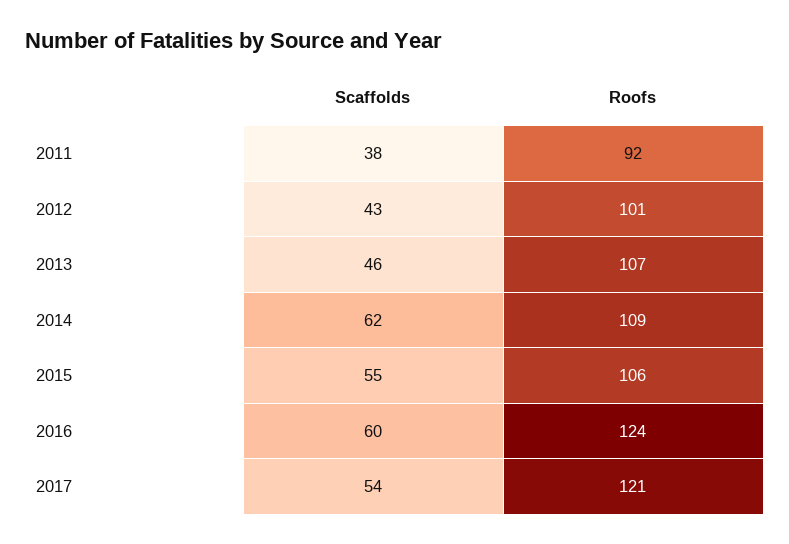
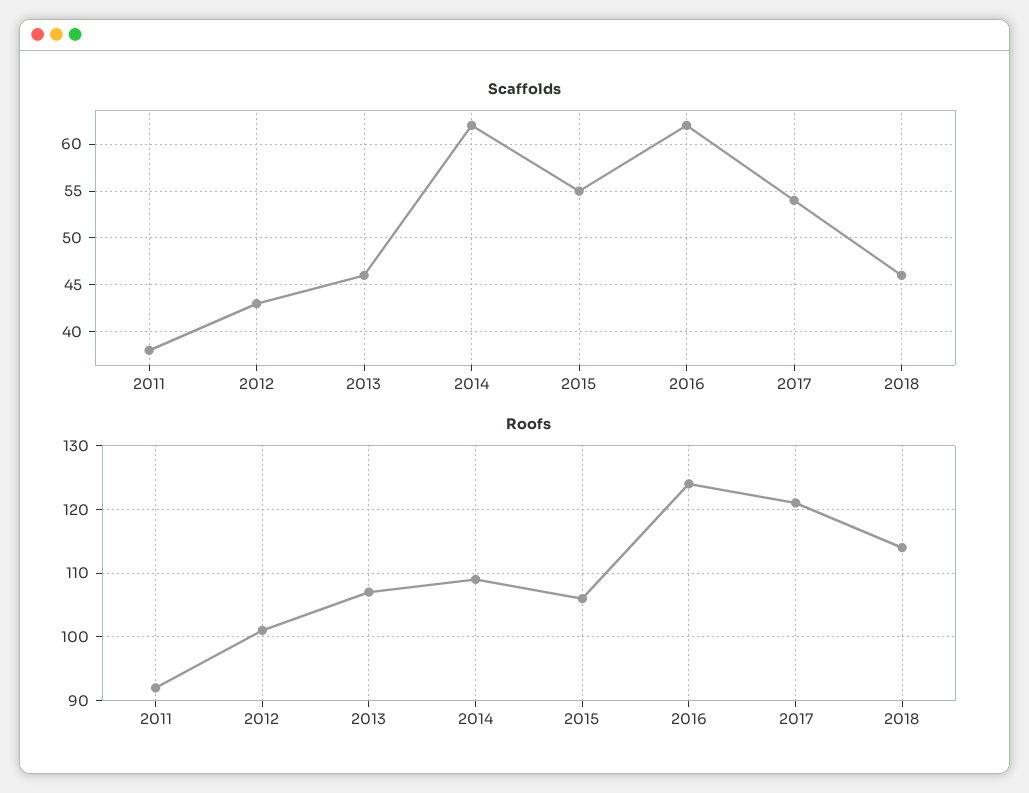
Scaffolds, 2016: 60 -> 62
Scaffolds, 2018: none -> 46
Roofs, 2018: none -> 114

